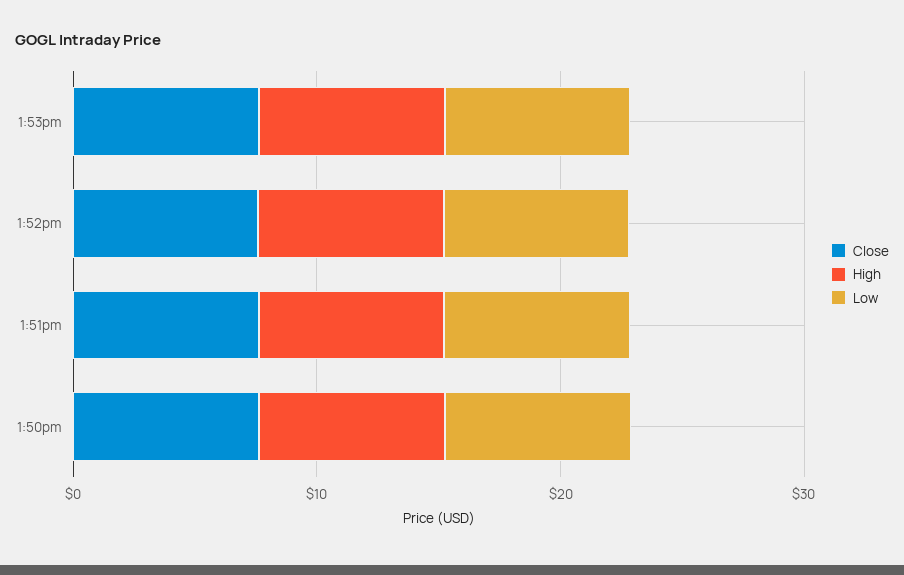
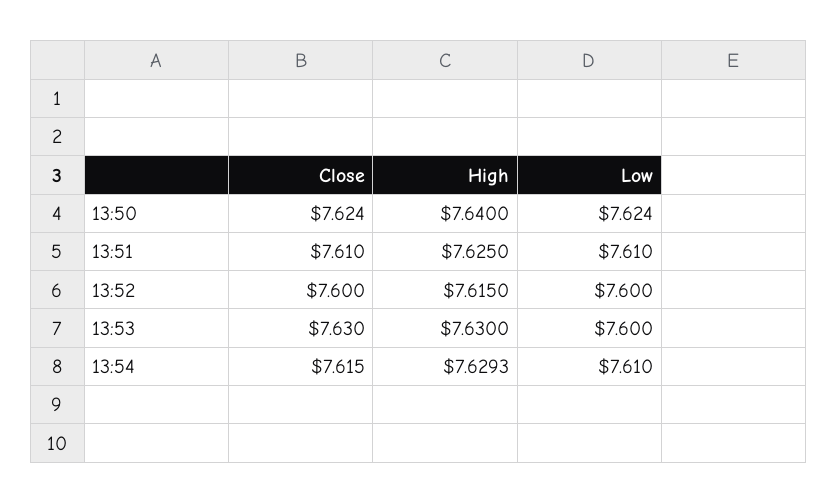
Close, 13:54: none -> 7.615
High, 13:54: none -> 7.6293
Low, 13:54: none -> 7.61

